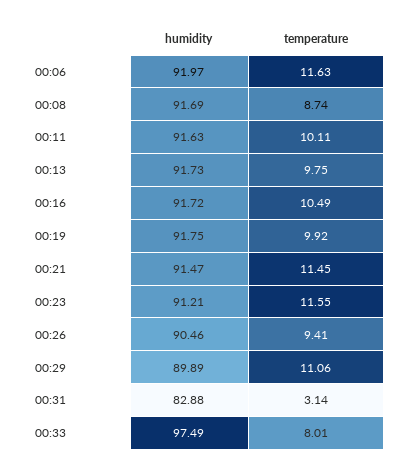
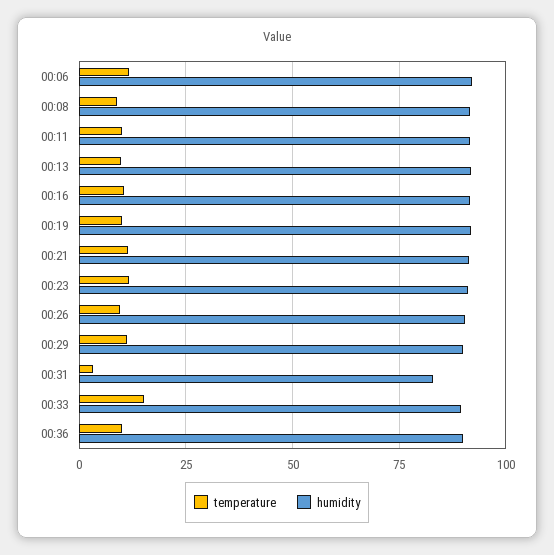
humidity, 00:33: 97.49 -> 90
temperature, 00:33: 8.01 -> 15
temperature, 00:36: none -> 10
humidity, 00:36: none -> 90

